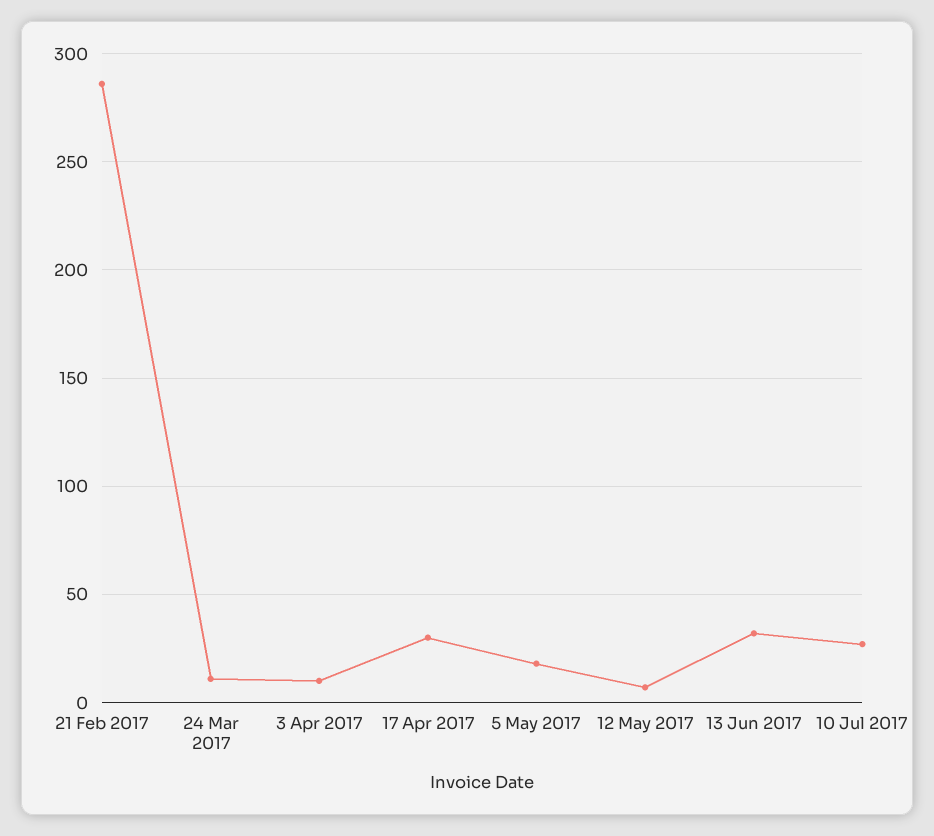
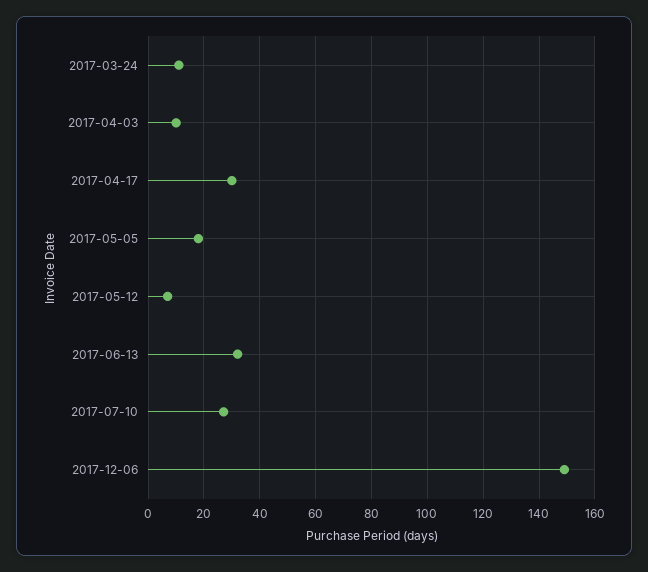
21 Feb 2017: 285 -> none
2017-12-06: none -> 150

